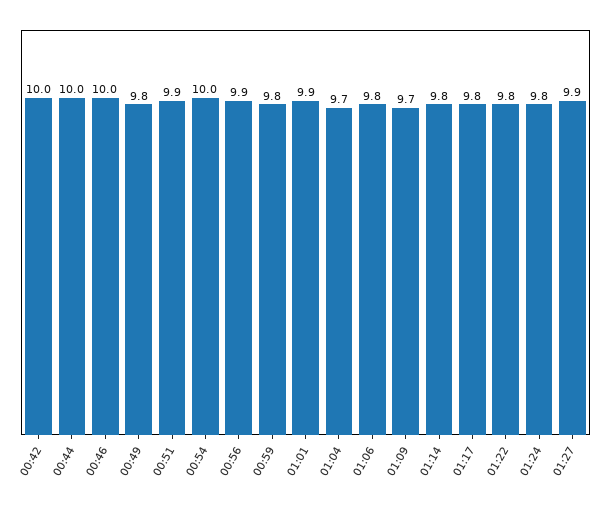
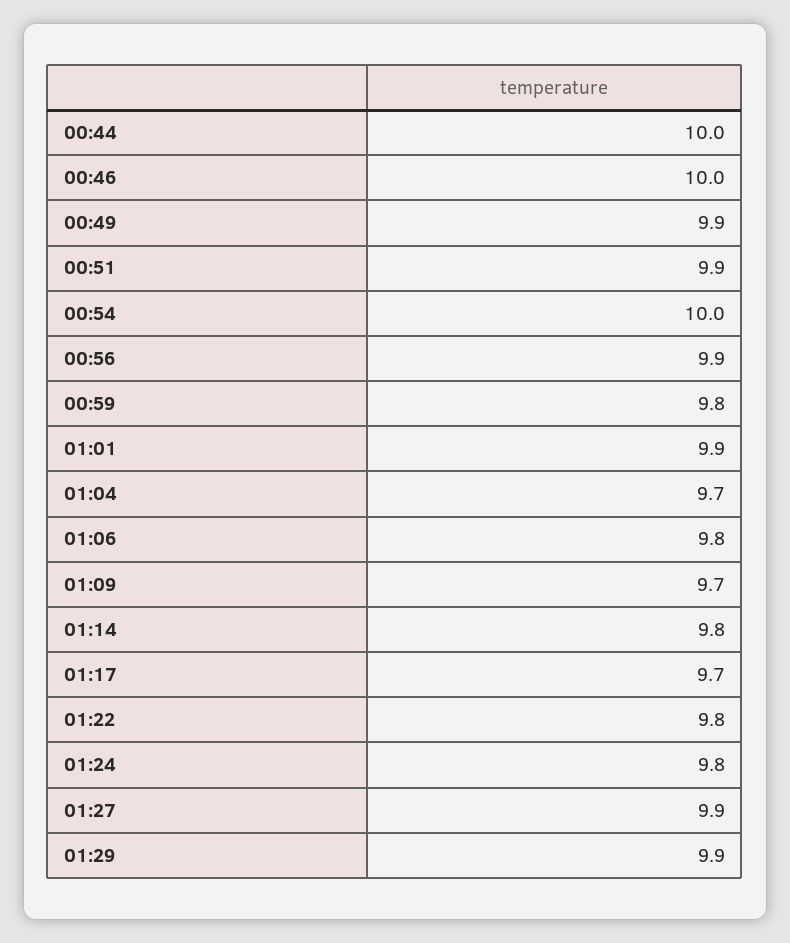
00:42: 10 -> none
00:49: 9.8 -> 9.9
01:17: 9.8 -> 9.7
01:29: none -> 9.9

